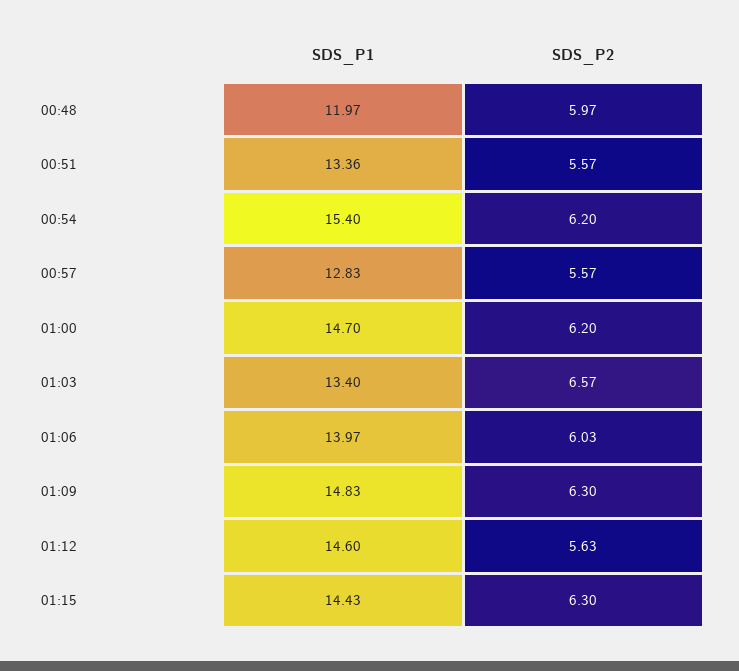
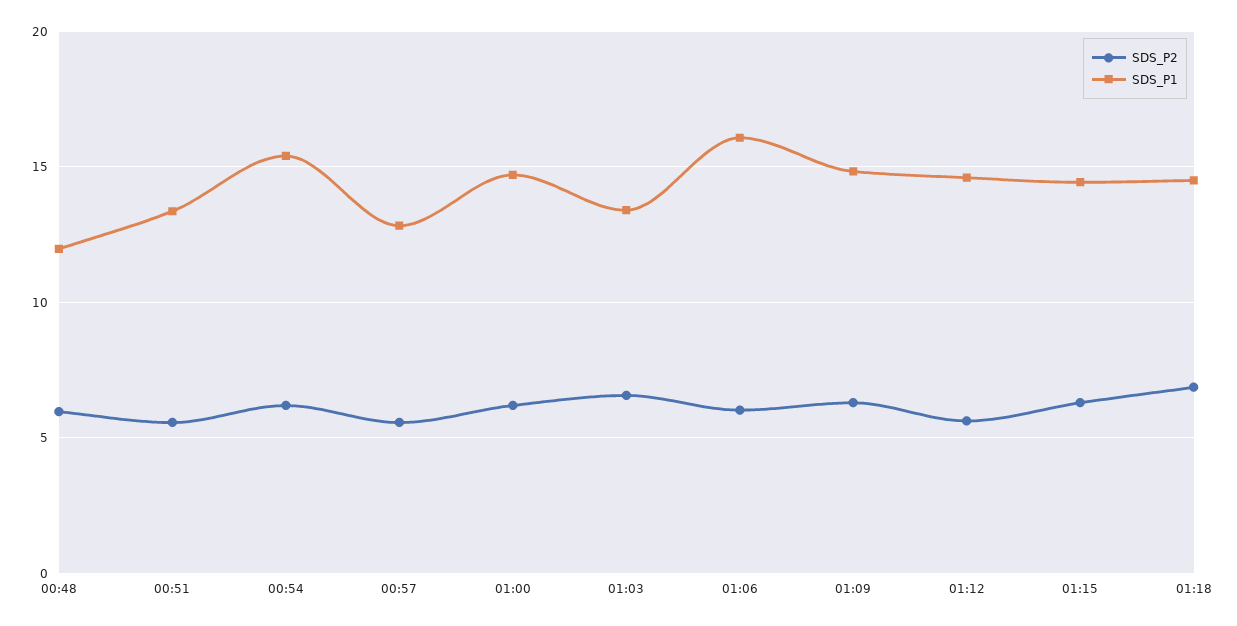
SDS_P1, 01:06: 13.97 -> 16
SDS_P2, 01:18: none -> 7
SDS_P1, 01:18: none -> 14.5

